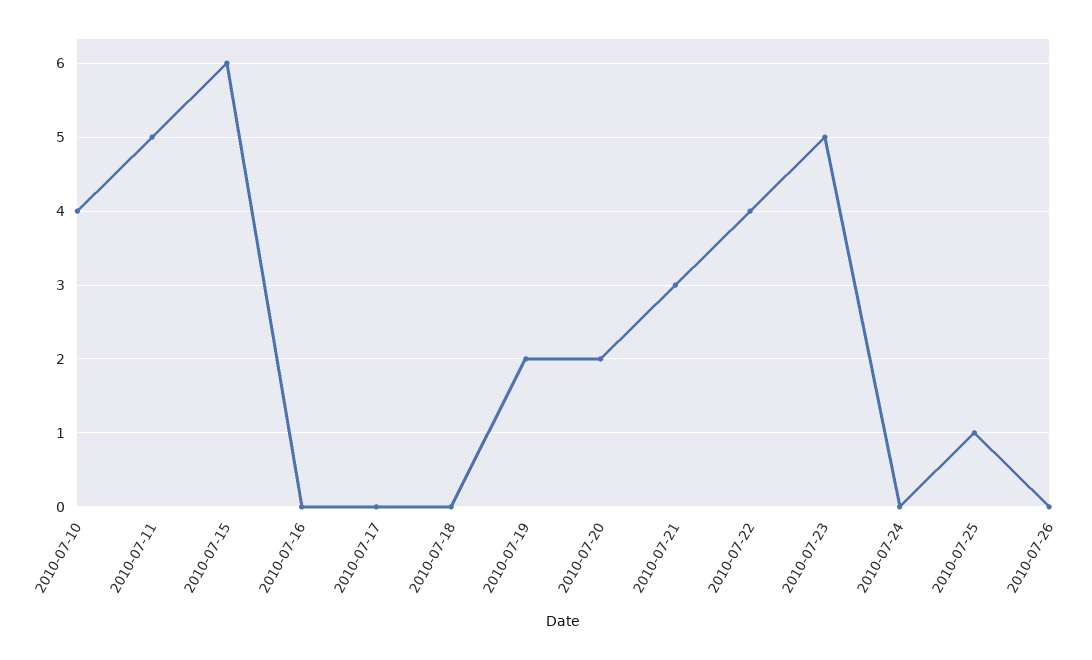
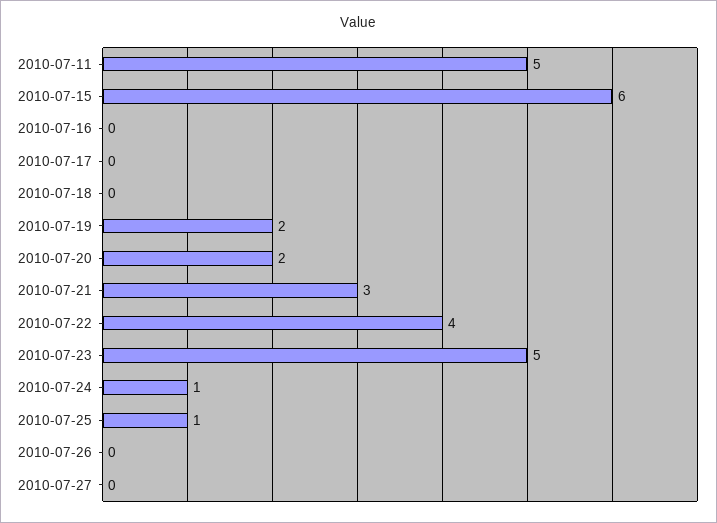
2010-07-10: 4 -> none
2010-07-24: 0 -> 1
2010-07-27: none -> 0

